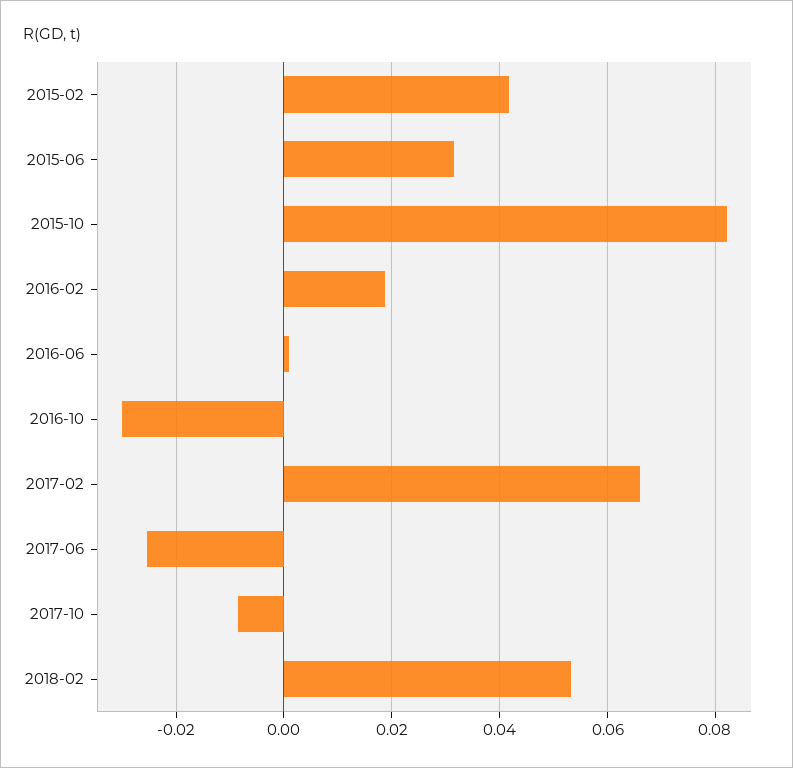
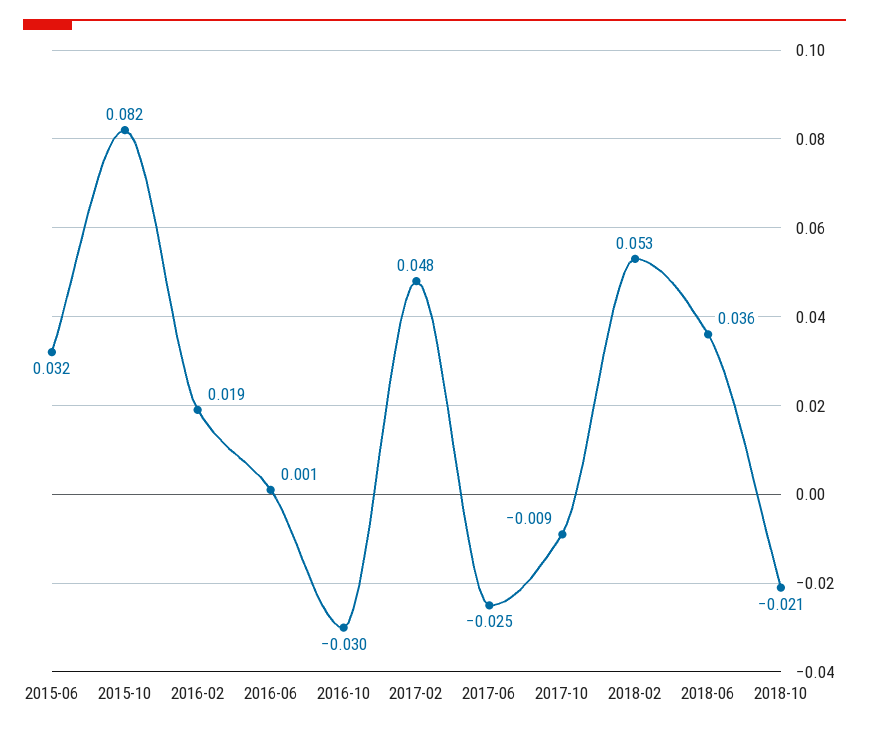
2015-02: 0.042 -> none
2017-02: 0.066 -> 0.048
2018-06: none -> 0.036
2018-10: none -> -0.021

